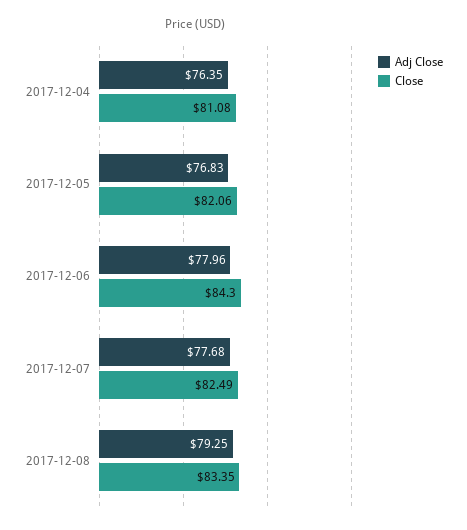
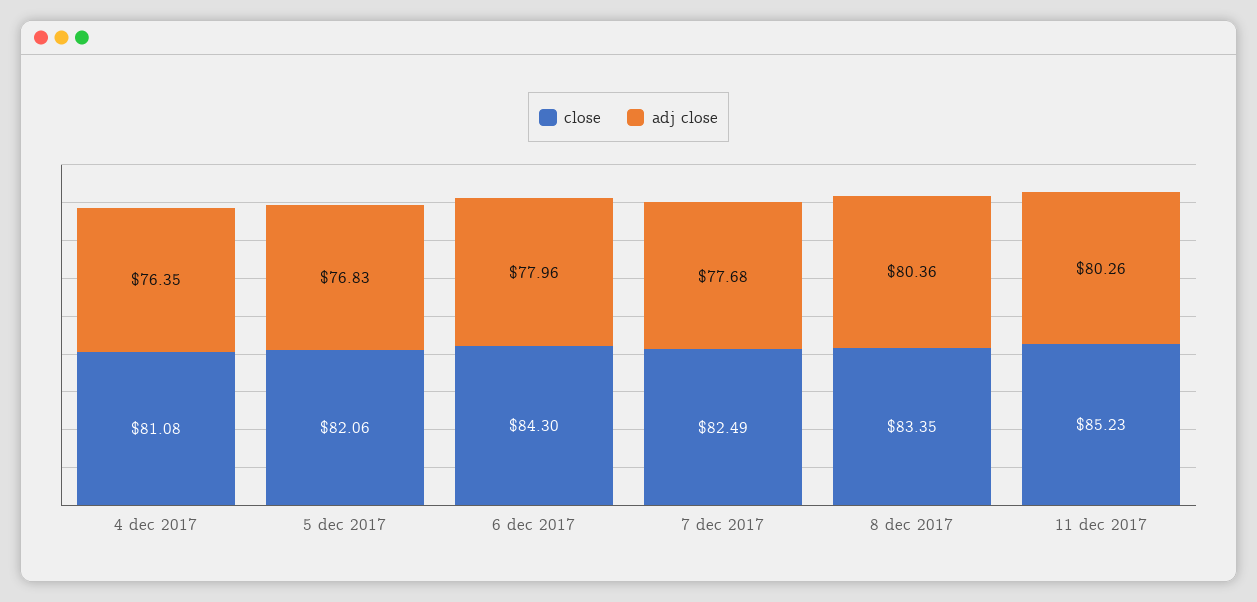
Adj Close, 2017-12-08: 79.25 -> 80.36
Close, 11 dec 2017: none -> 85.23
Adj Close, 11 dec 2017: none -> 80.26

